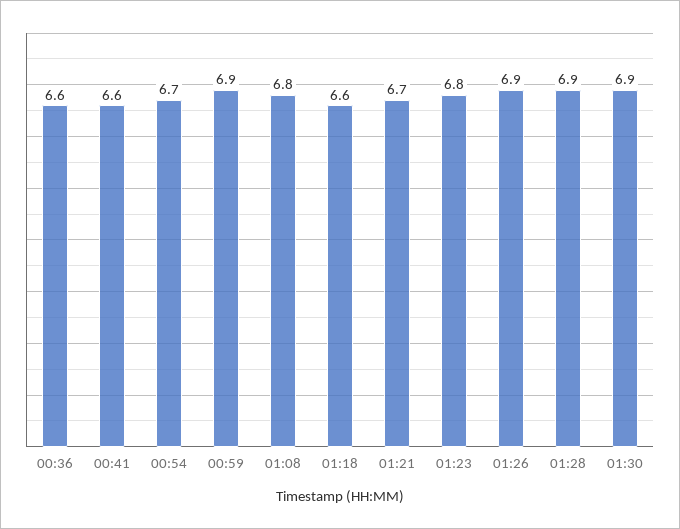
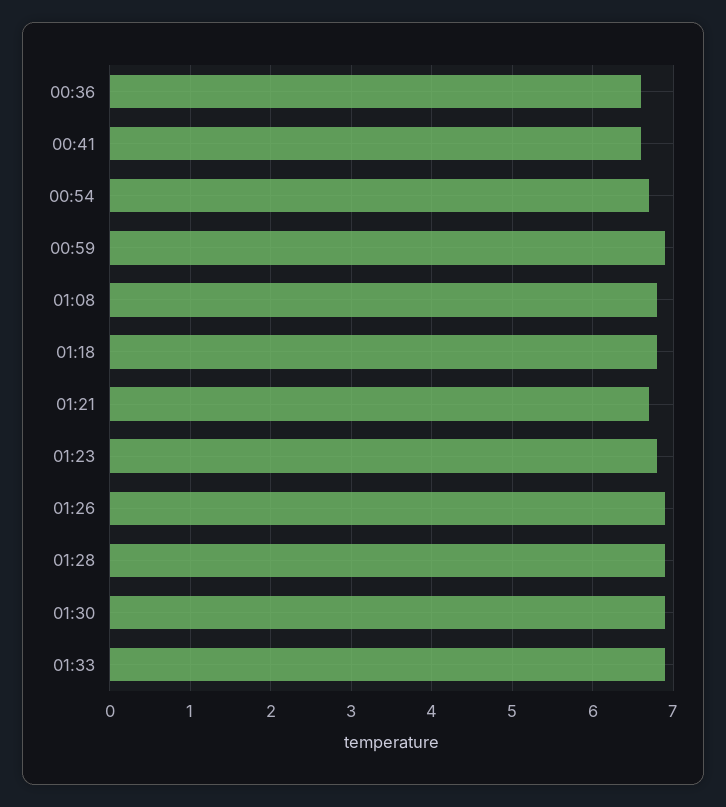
01:18: 6.6 -> 6.8
01:33: none -> 6.9

